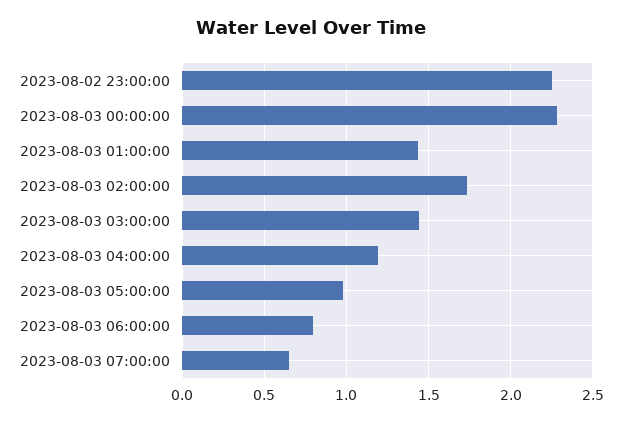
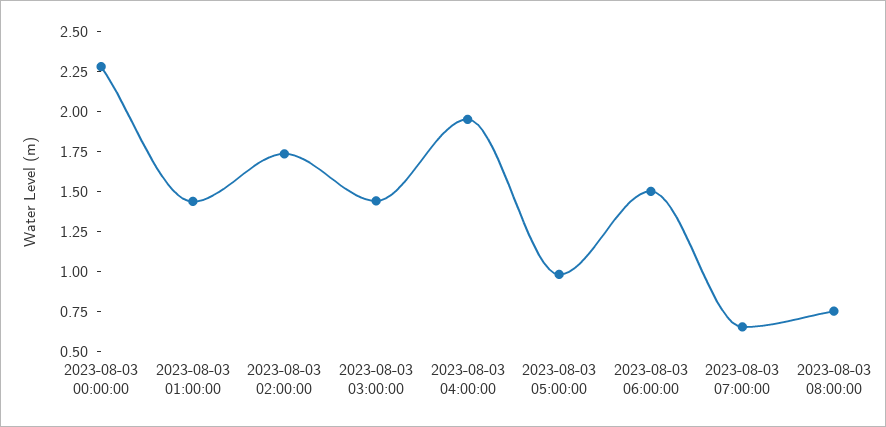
2023-08-02 23:00:00: 2.25 -> none
2023-08-03 04:00:00: 1.2 -> 2
2023-08-03 06:00:00: 0.8 -> 1.5
2023-08-03 08:00:00: none -> 0.75

